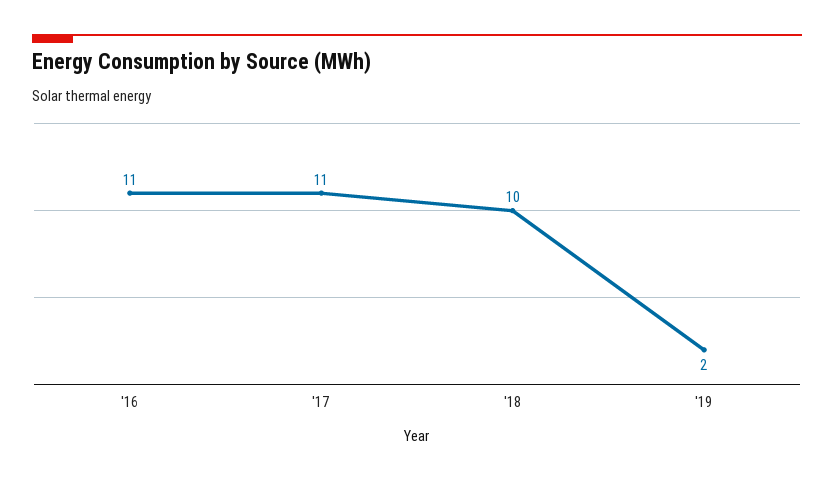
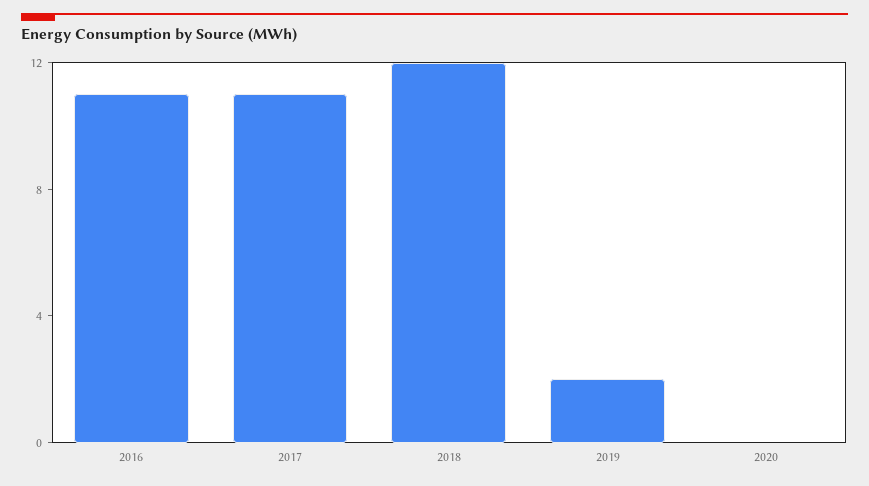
'18: 10 -> 12
2020: none -> 0

